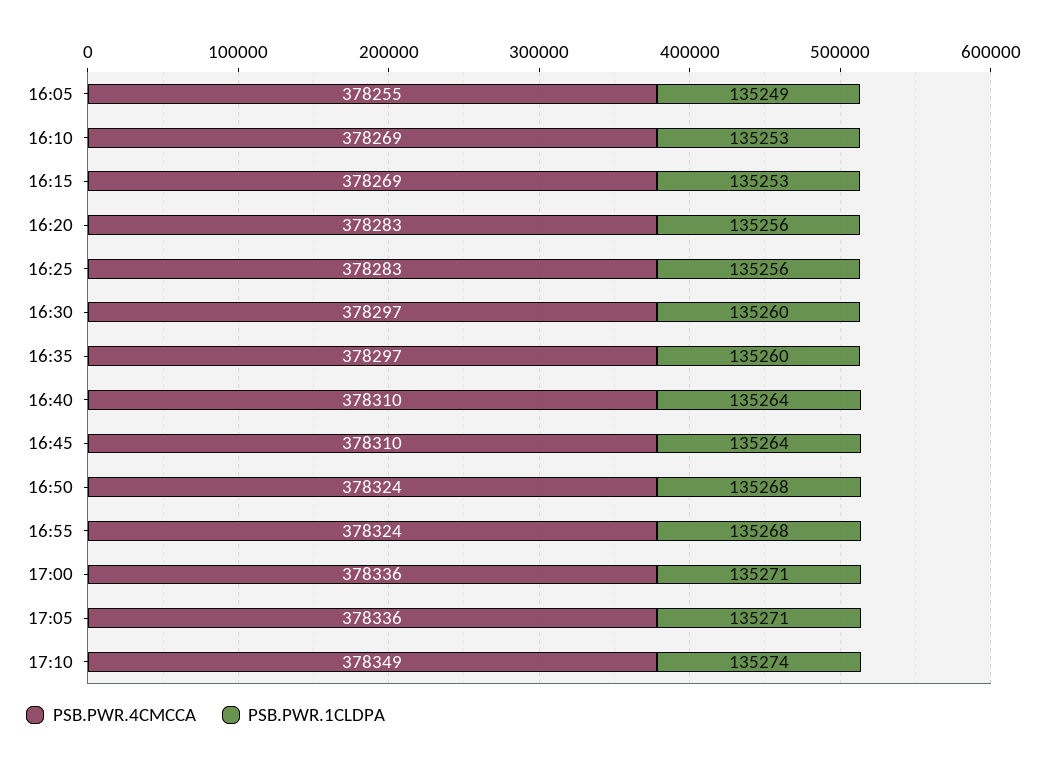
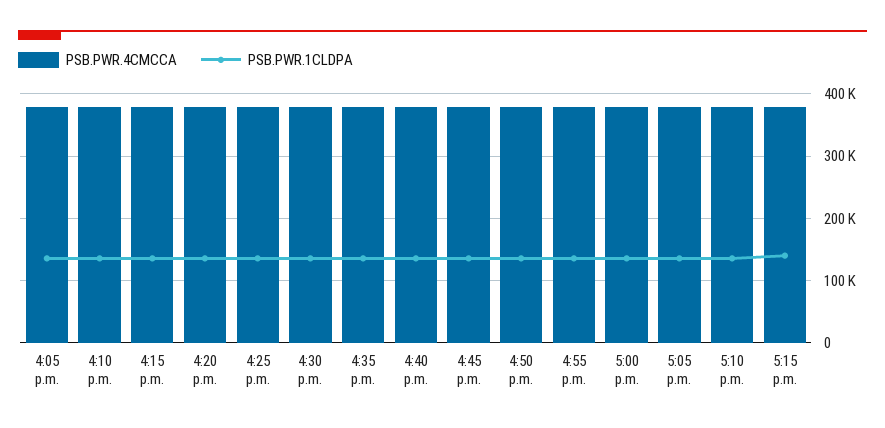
PSB.PWR.4CMCCA, 5:15 p.m.: none -> 380000
PSB.PWR.1CLDPA, 5:15 p.m.: none -> 140000

